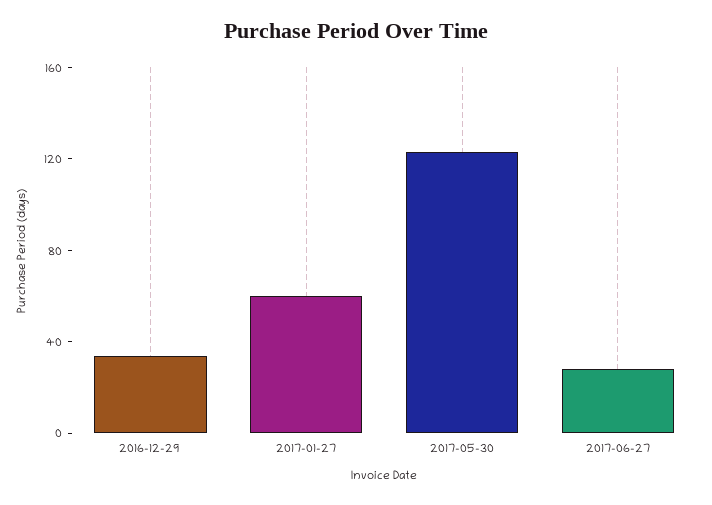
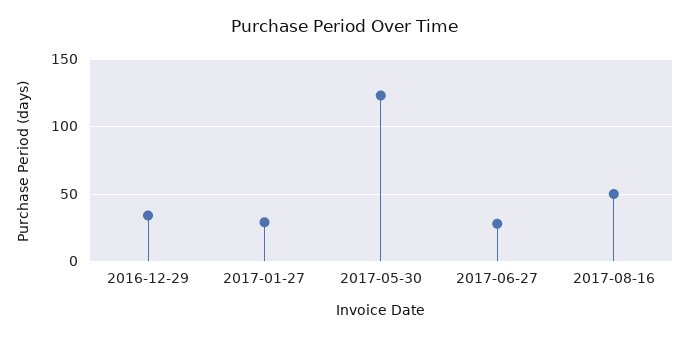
2017-01-27: 60 -> 30
2017-08-16: none -> 50

